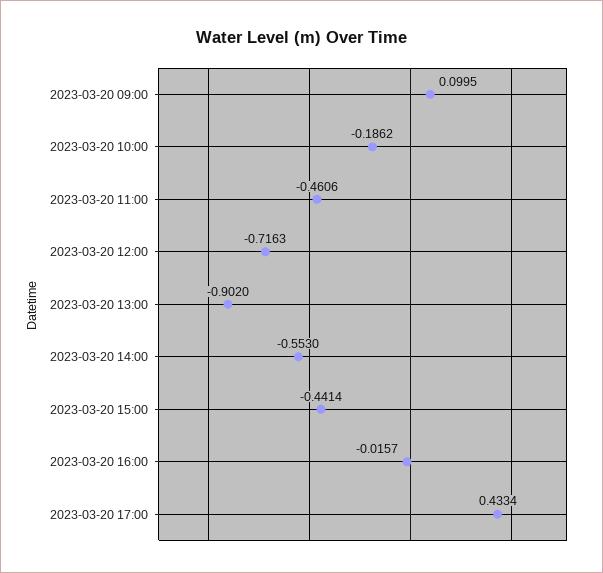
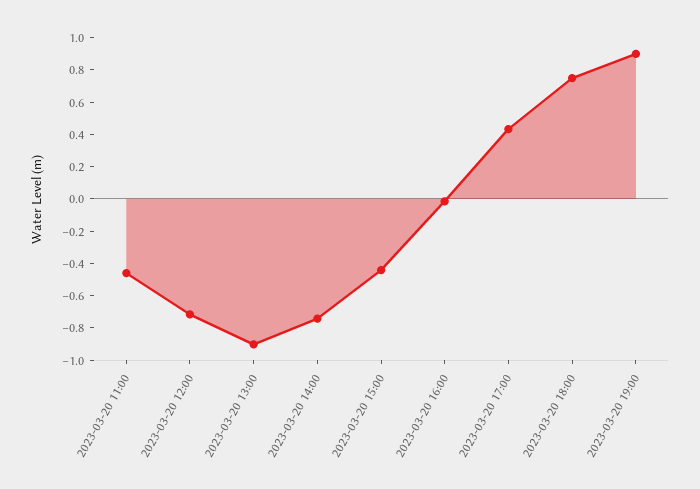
2023-03-20 09:00: 0.0995 -> none
2023-03-20 10:00: -0.1862 -> none
2023-03-20 14:00: -0.553 -> -0.75
2023-03-20 18:00: none -> 0.75
2023-03-20 19:00: none -> 0.9

